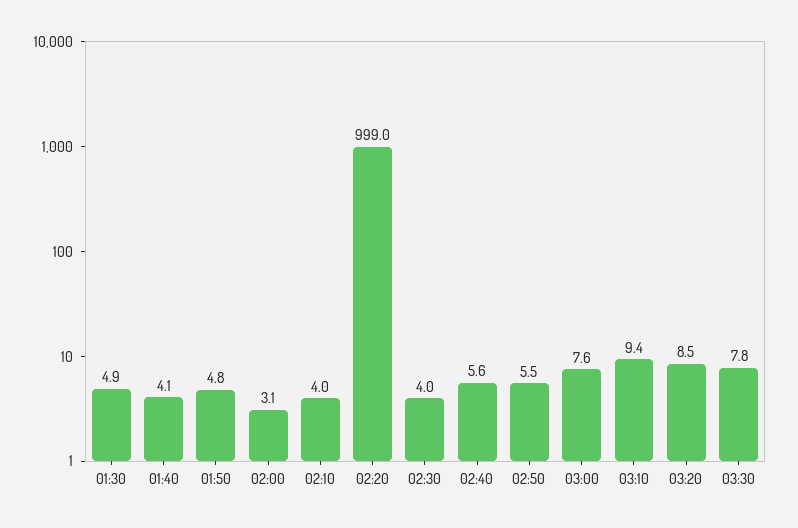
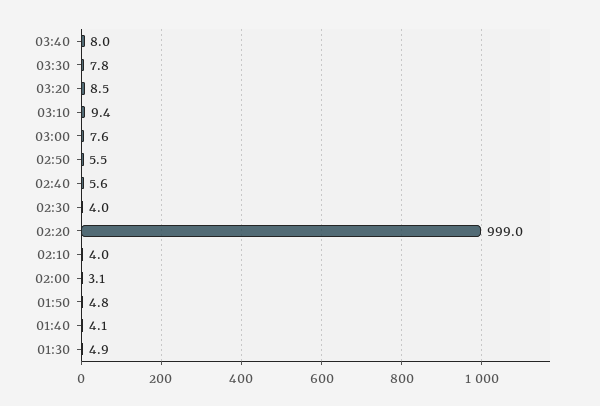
03:40: none -> 8

